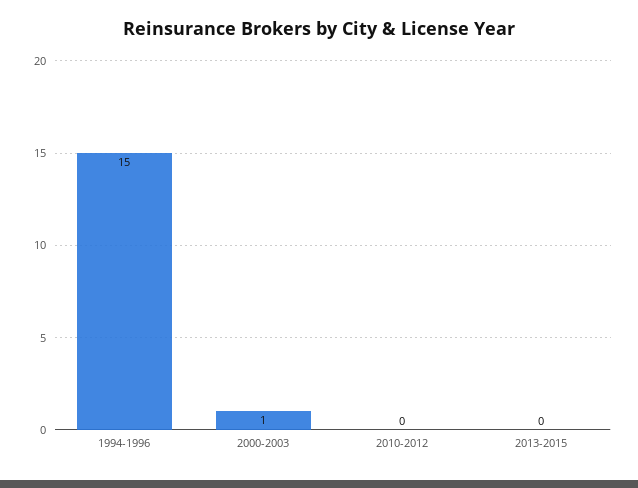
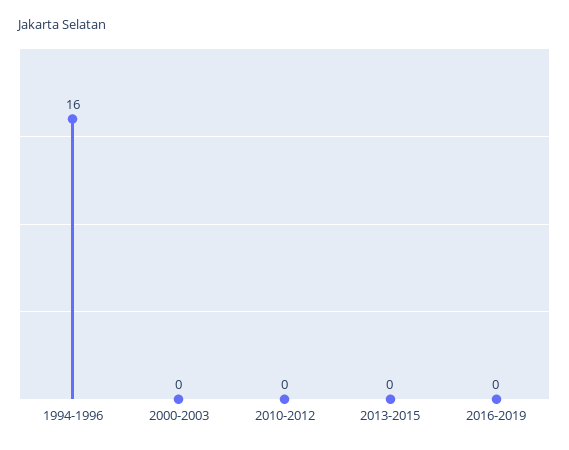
1994-1996: 15 -> 16
2000-2003: 1 -> 0
2016-2019: none -> 0

